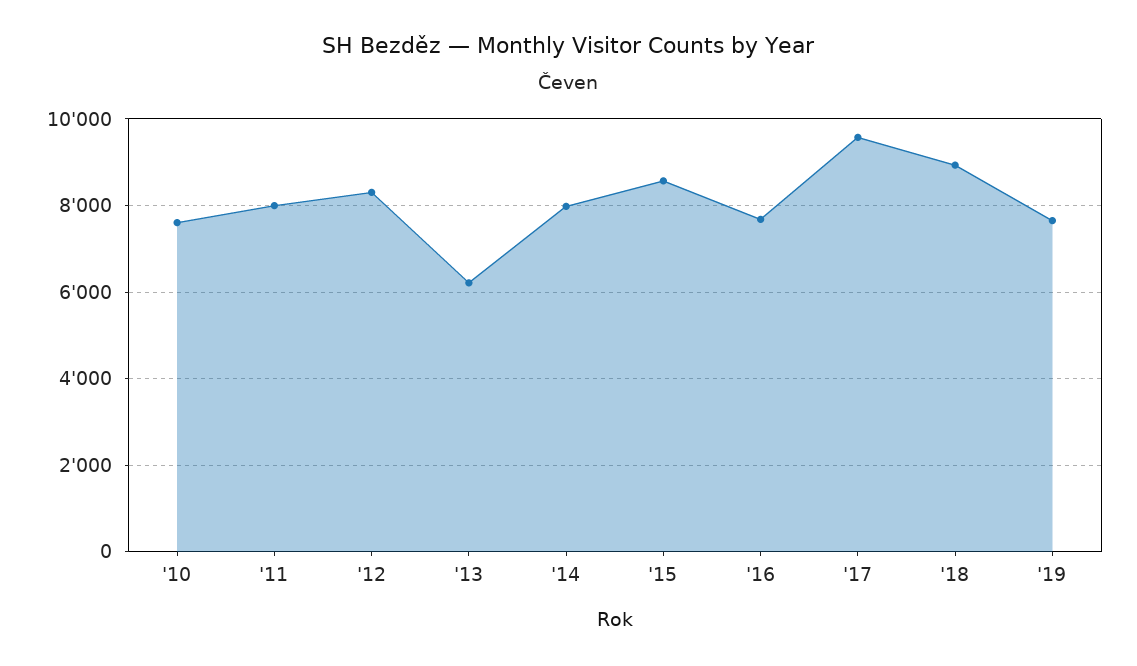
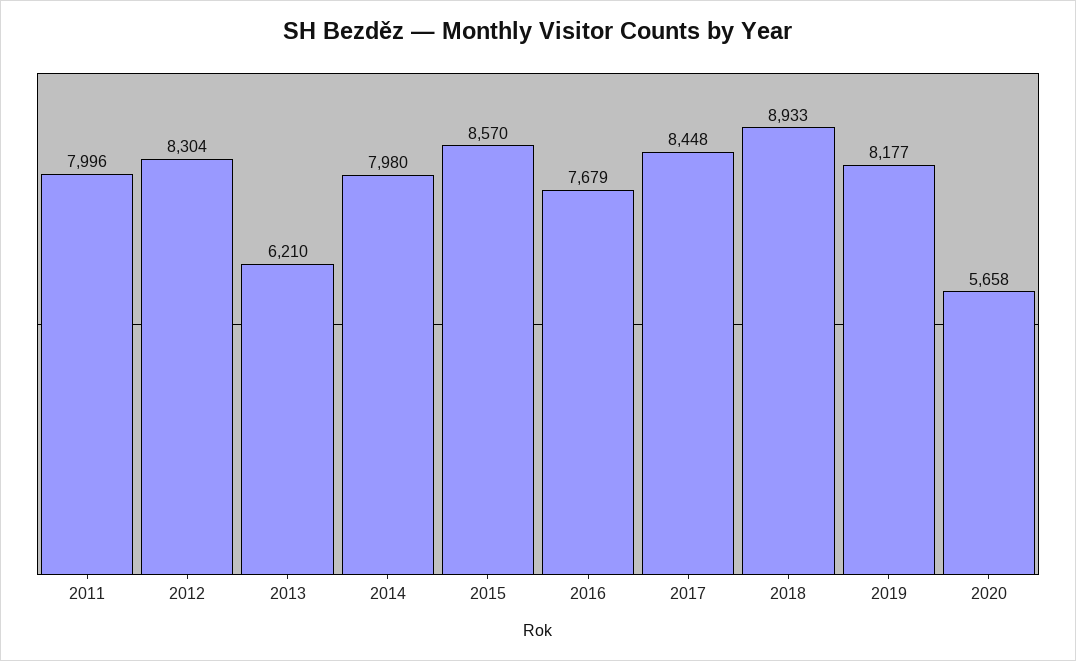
'10: 7600 -> none
'17: 9600 -> 8448
'19: 7600 -> 8177
2020: none -> 5658

